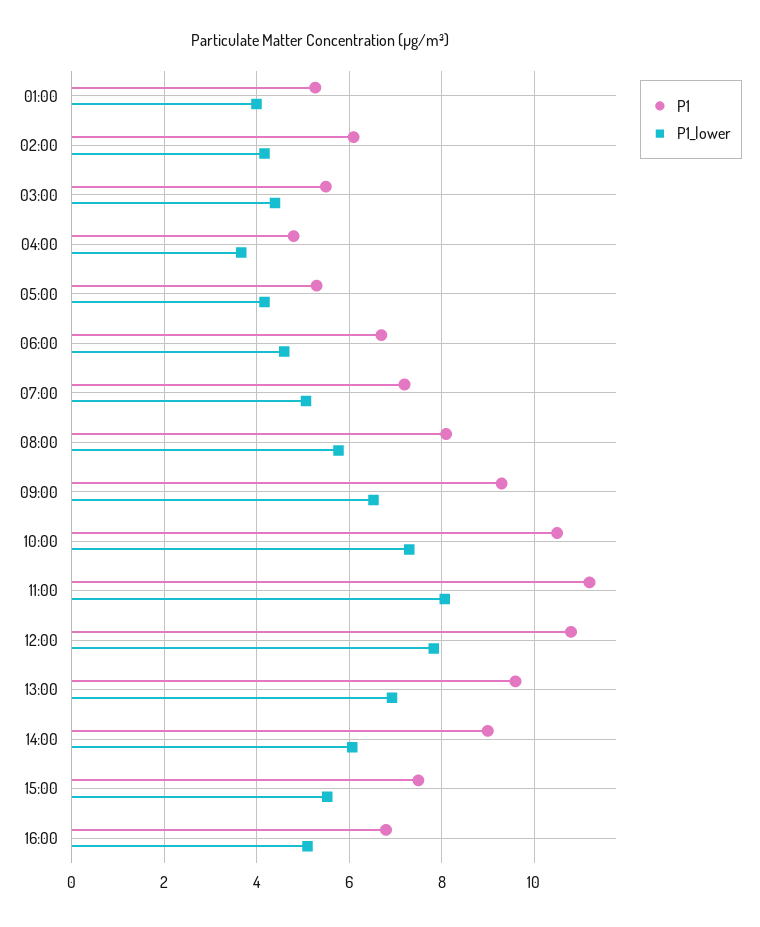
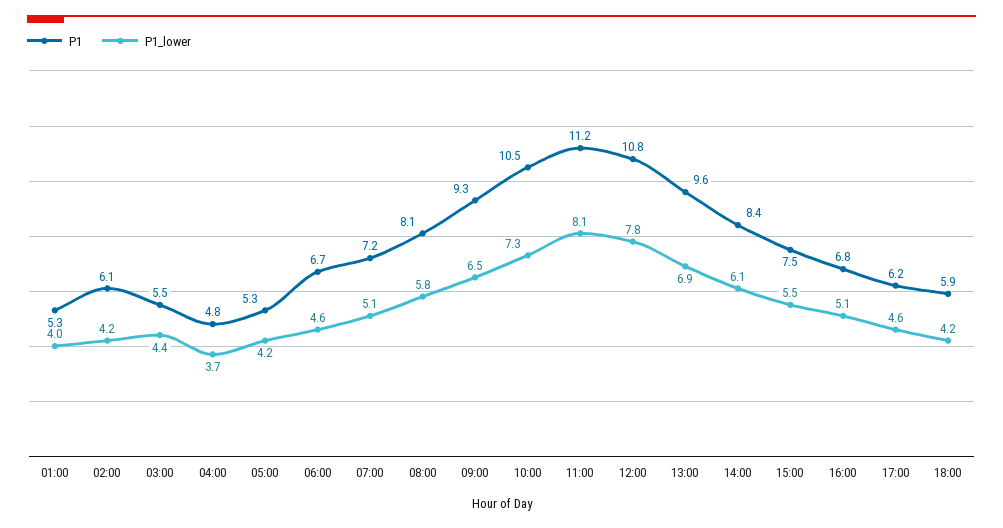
P1, 14:00: 9 -> 8.4
P1, 17:00: none -> 6.2
P1_lower, 17:00: none -> 4.6
P1, 18:00: none -> 5.9
P1_lower, 18:00: none -> 4.2

